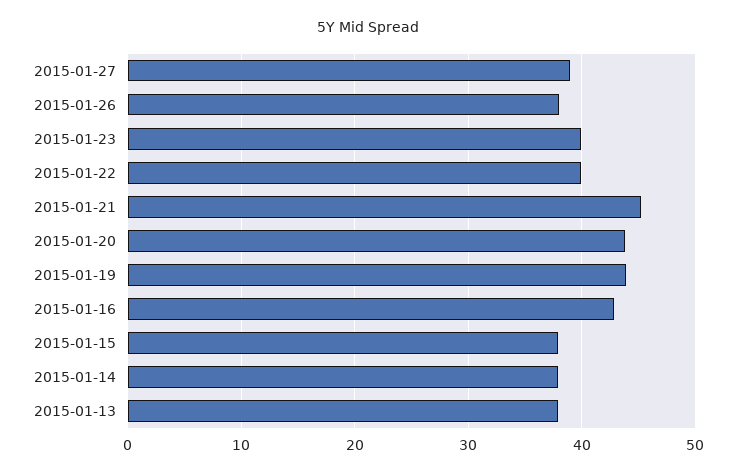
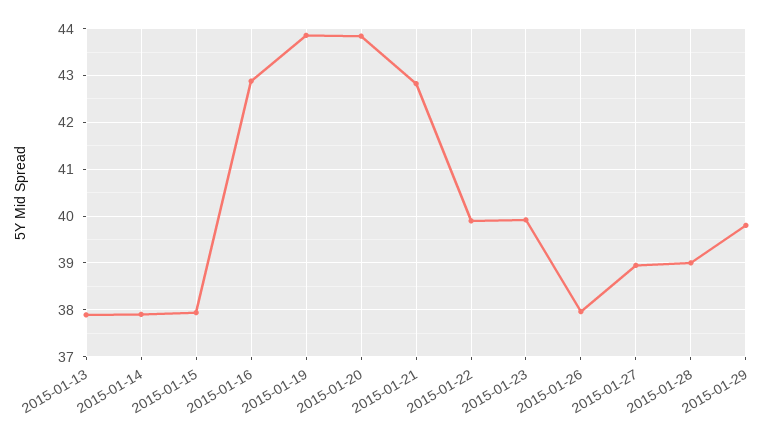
2015-01-21: 45 -> 42.8
2015-01-28: none -> 39
2015-01-29: none -> 39.8

